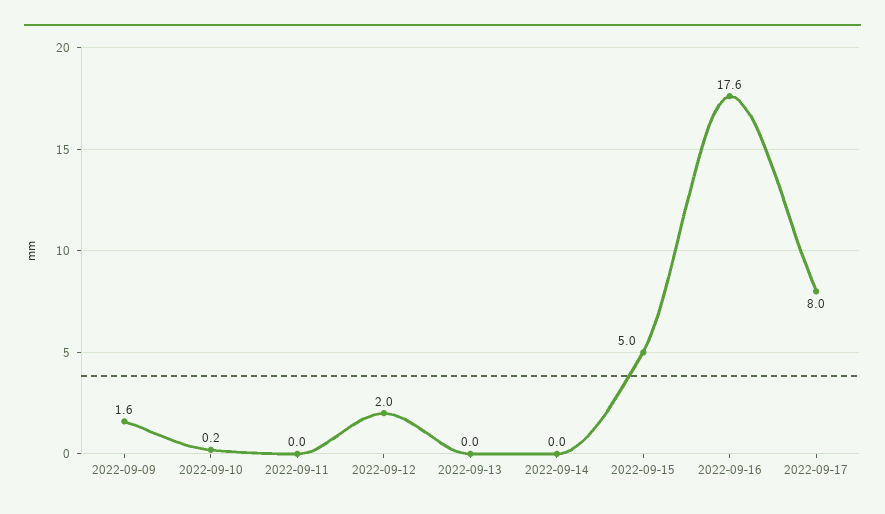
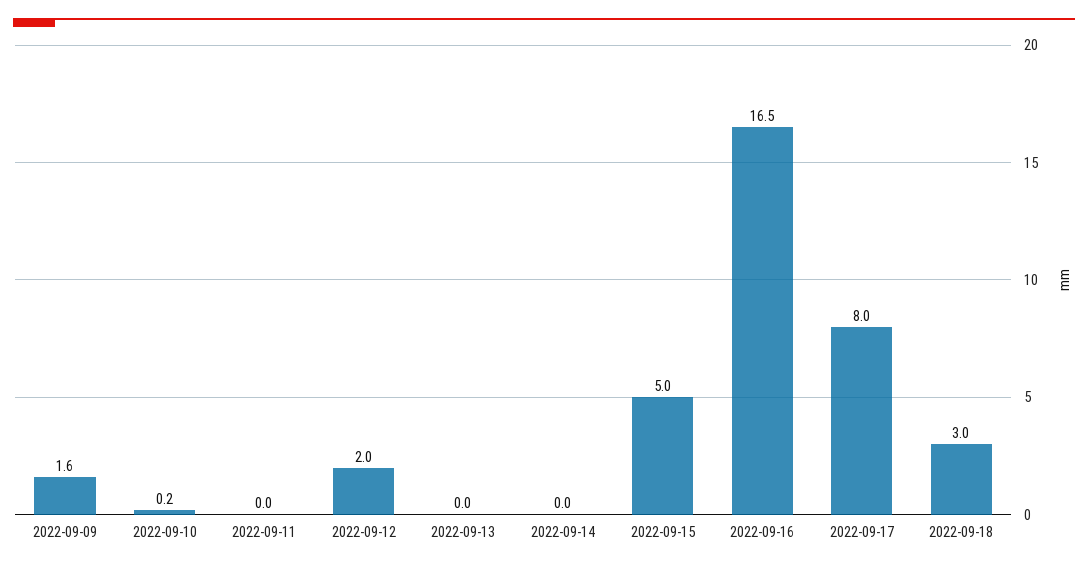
2022-09-16: 17.6 -> 16.5
2022-09-18: none -> 3

